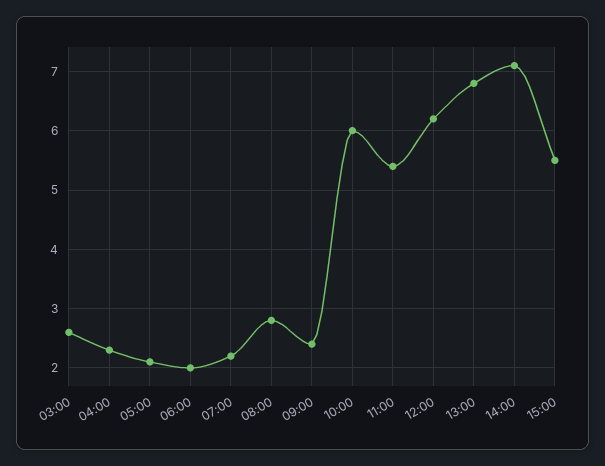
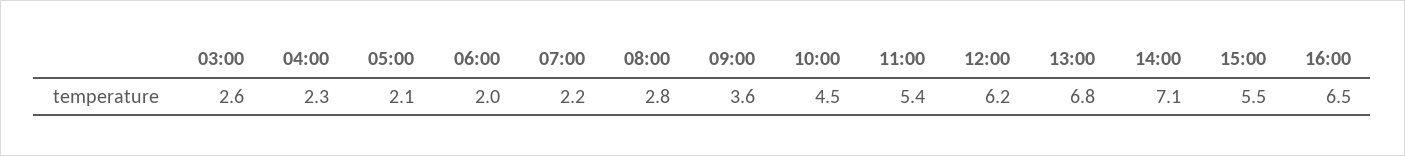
09:00: 2.5 -> 3.6
10:00: 6 -> 4.5
16:00: none -> 6.5

